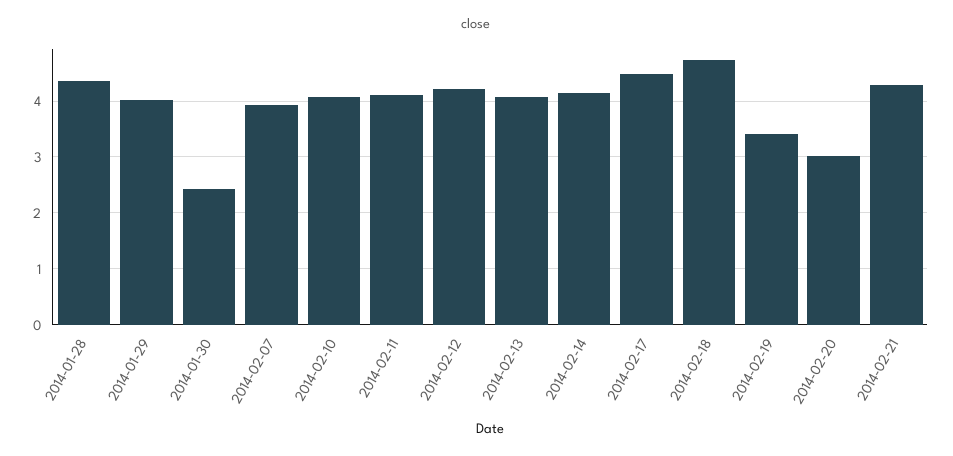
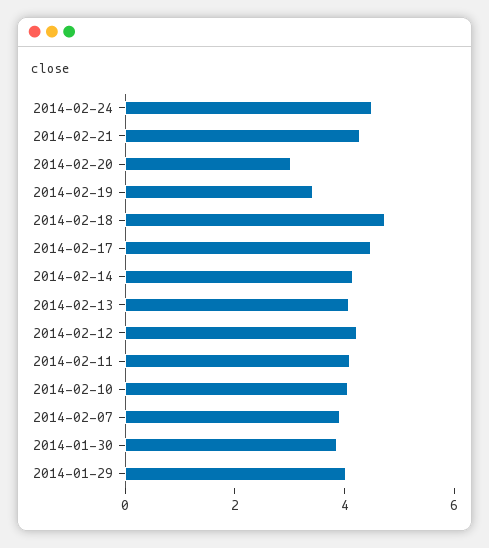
2014-01-28: 4.4 -> none
2014-01-30: 2.4 -> 4
2014-02-24: none -> 4.5

